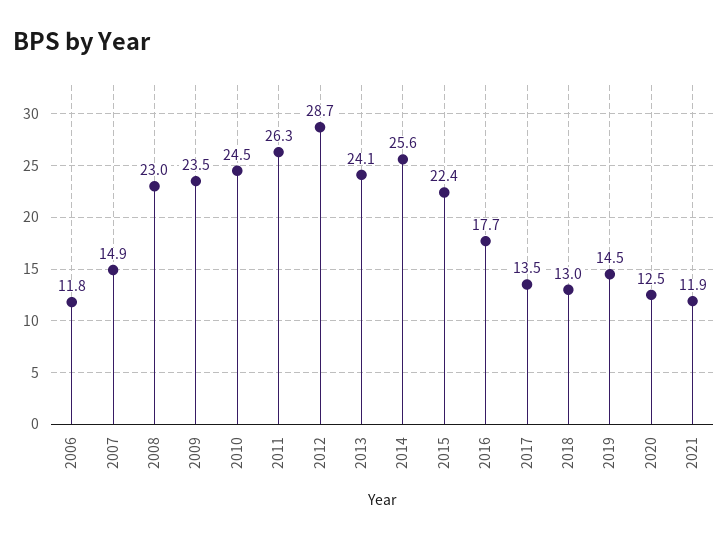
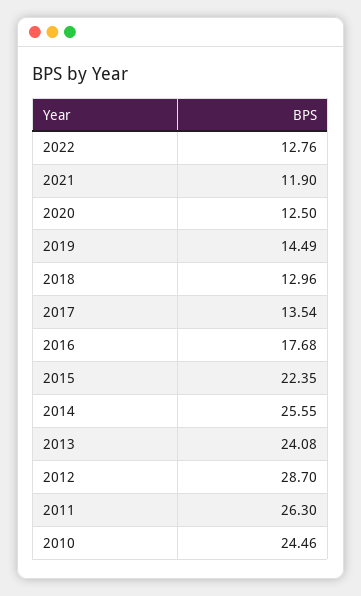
2006: 11.8 -> none
2007: 14.9 -> none
2008: 23 -> none
2009: 23.5 -> none
2022: none -> 12.76

